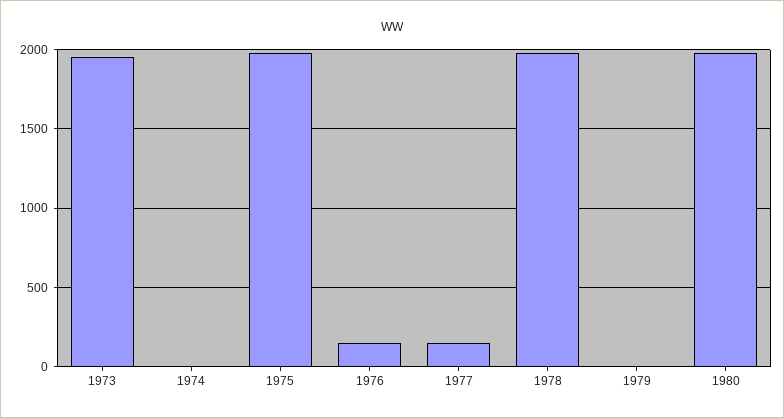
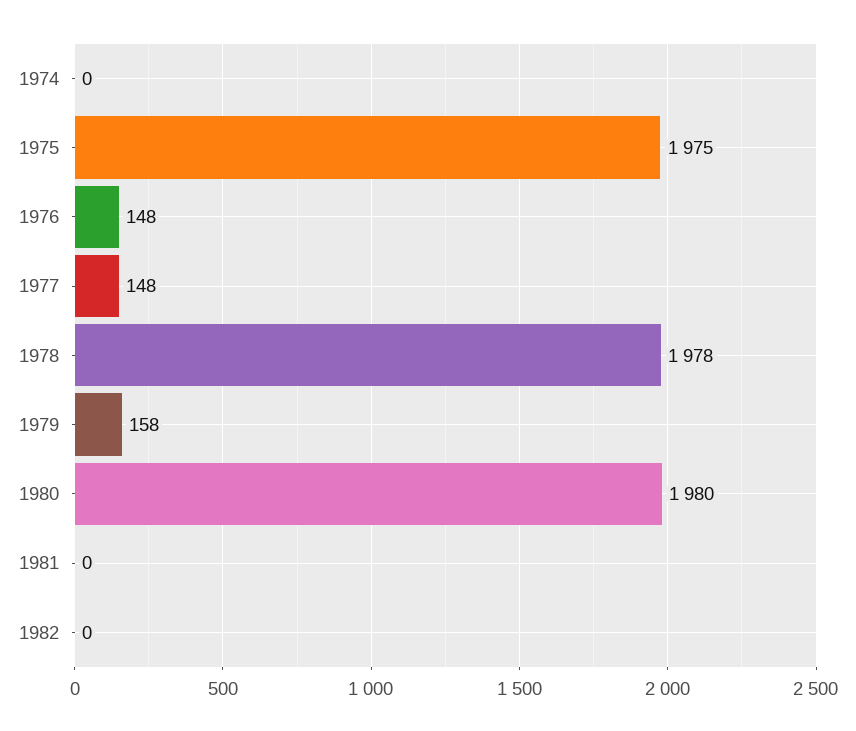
1973: 1950 -> none
1979: 0 -> 158
1981: none -> 0
1982: none -> 0

